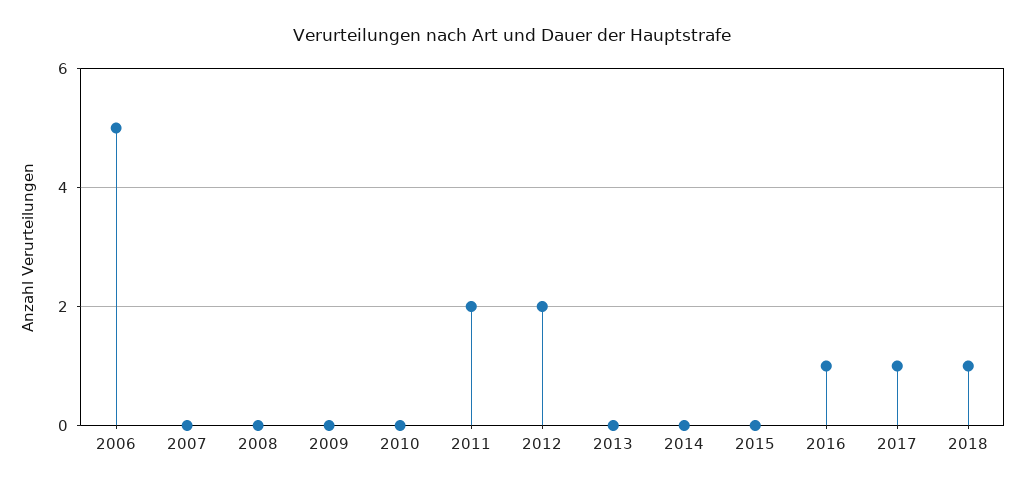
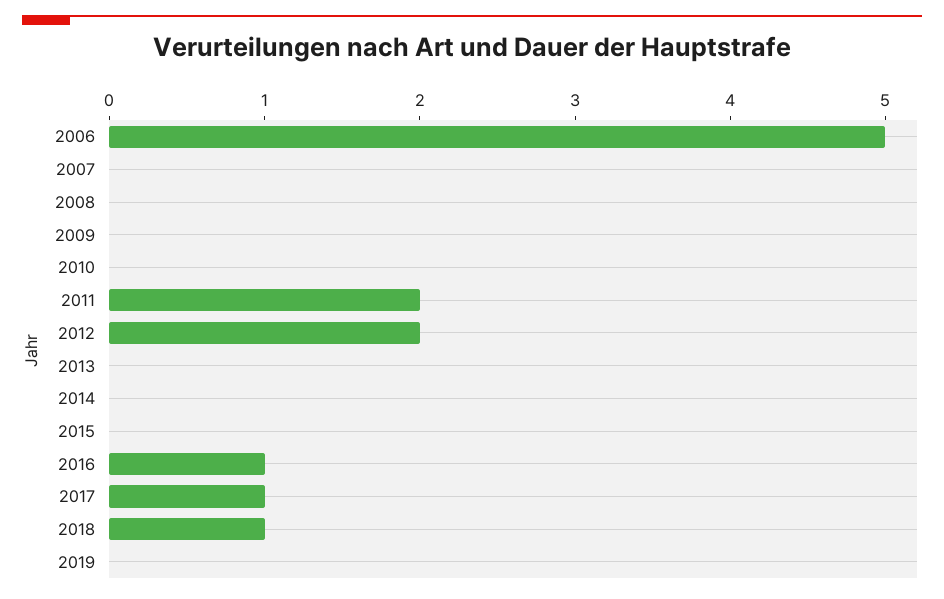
2019: none -> 0

